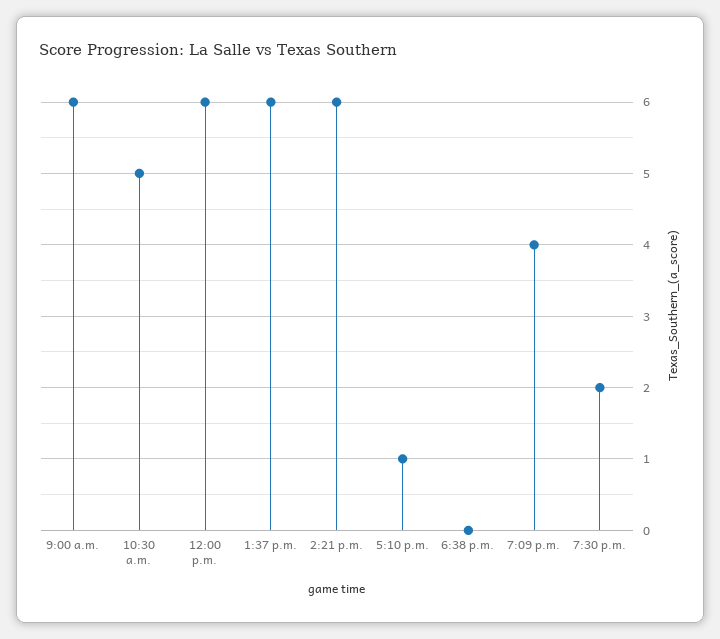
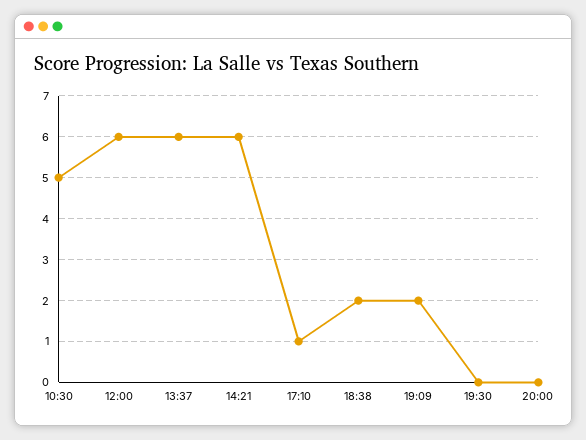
9:00 a.m.: 6 -> none
6:38 p.m.: 0 -> 2
7:09 p.m.: 4 -> 2
7:30 p.m.: 2 -> 0
20:00: none -> 0

